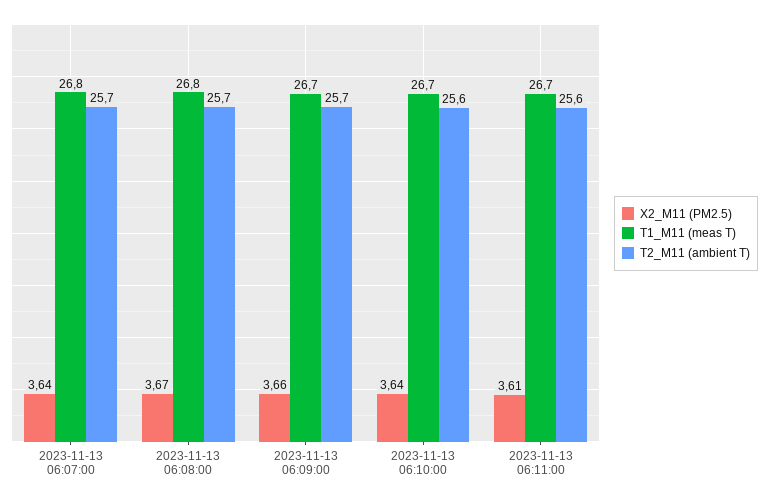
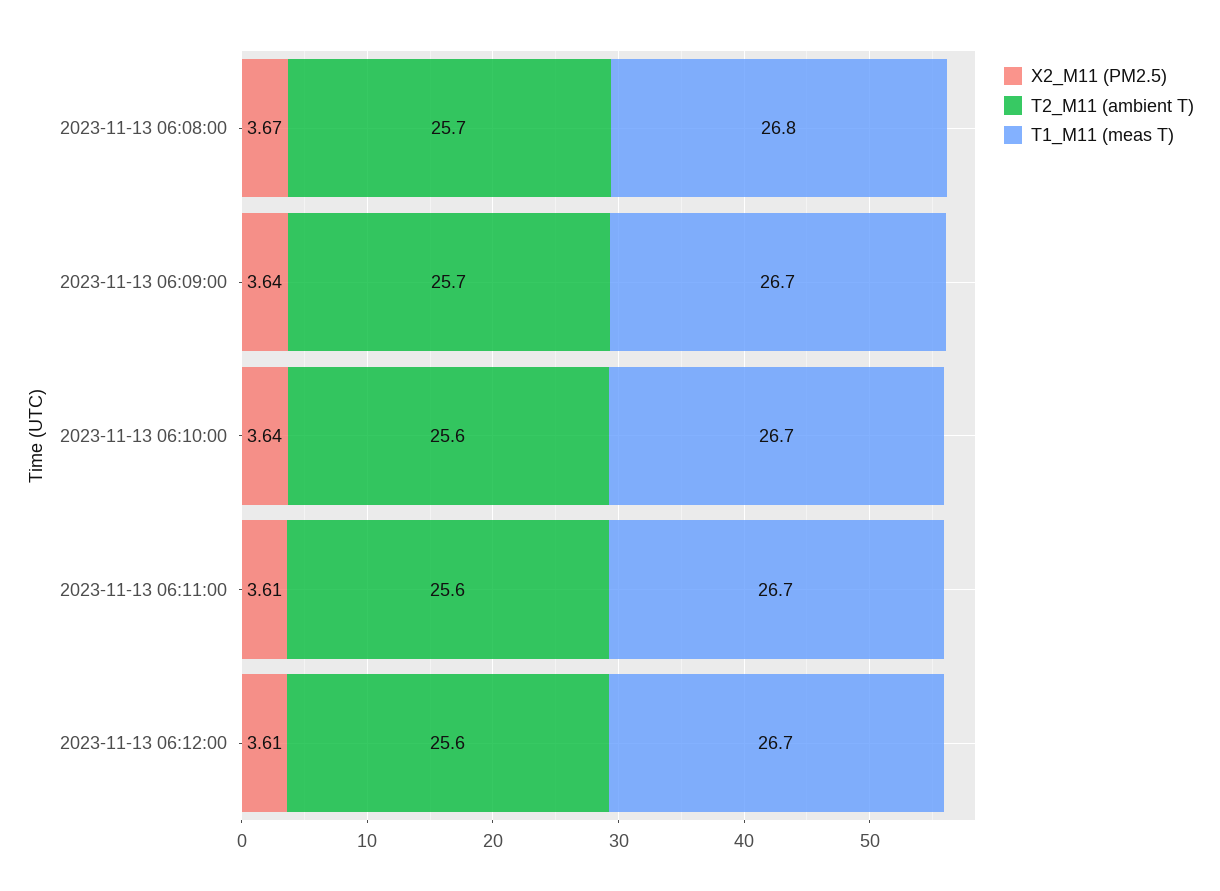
X2_M11 (PM2.5), 2023-11-13 06:07:00: 3.64 -> none
T1_M11 (meas T), 2023-11-13 06:07:00: 26.8 -> none
T2_M11 (ambient T), 2023-11-13 06:07:00: 25.7 -> none
X2_M11 (PM2.5), 2023-11-13 06:09:00: 3.66 -> 3.64
X2_M11 (PM2.5), 2023-11-13 06:12:00: none -> 3.61
T2_M11 (ambient T), 2023-11-13 06:12:00: none -> 25.6
T1_M11 (meas T), 2023-11-13 06:12:00: none -> 26.7

